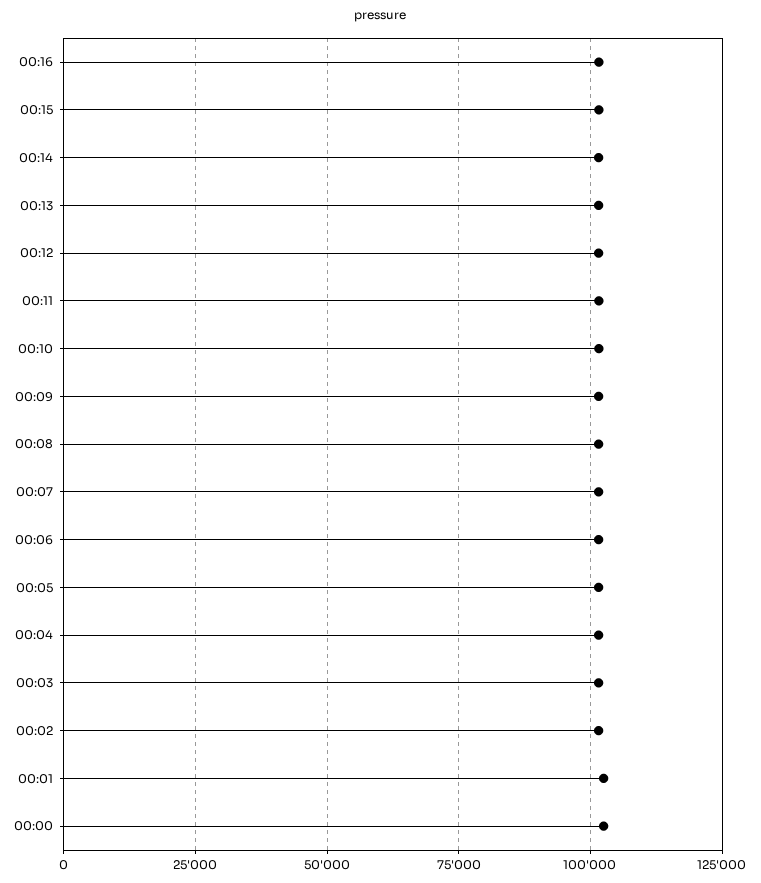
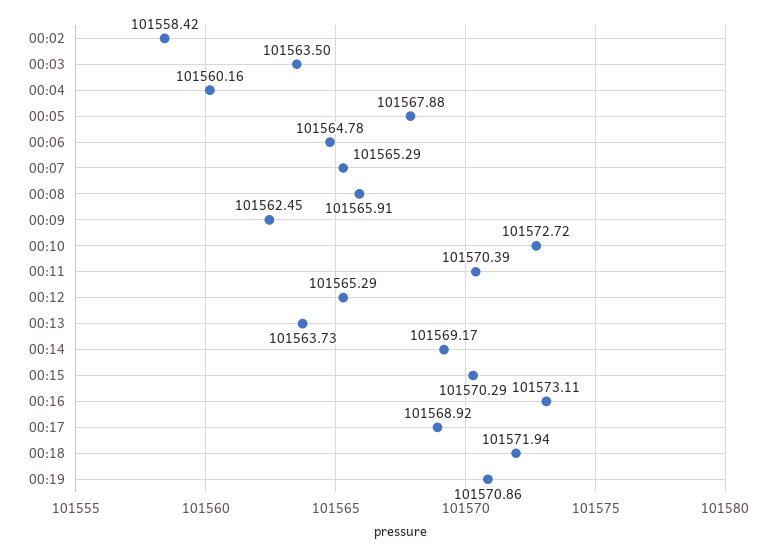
00:01: 102500 -> none
00:00: 102500 -> none
00:17: none -> 101568.92
00:18: none -> 101571.94
00:19: none -> 101570.86

